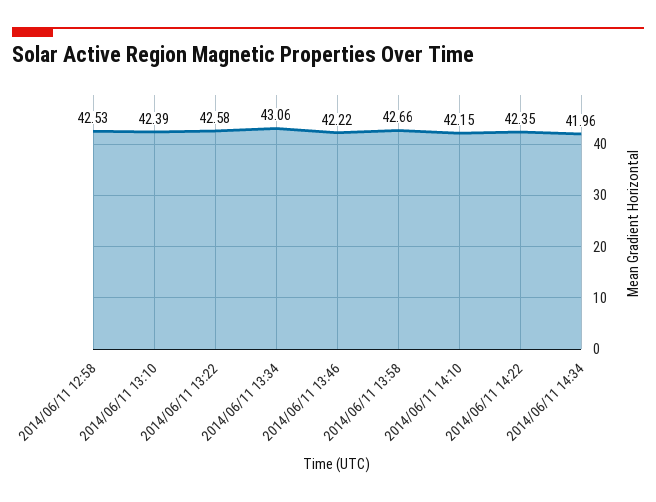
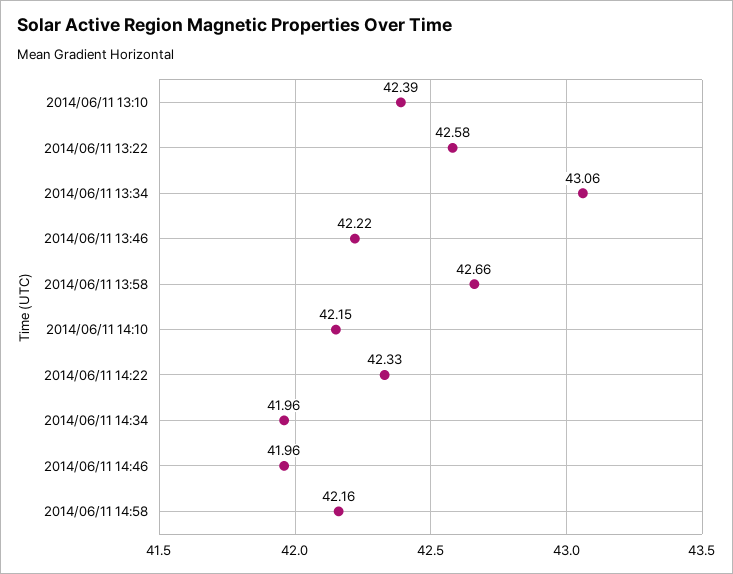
2014/06/11 12:58: 42.53 -> none
2014/06/11 14:22: 42.35 -> 42.33
2014/06/11 14:46: none -> 41.96
2014/06/11 14:58: none -> 42.16

